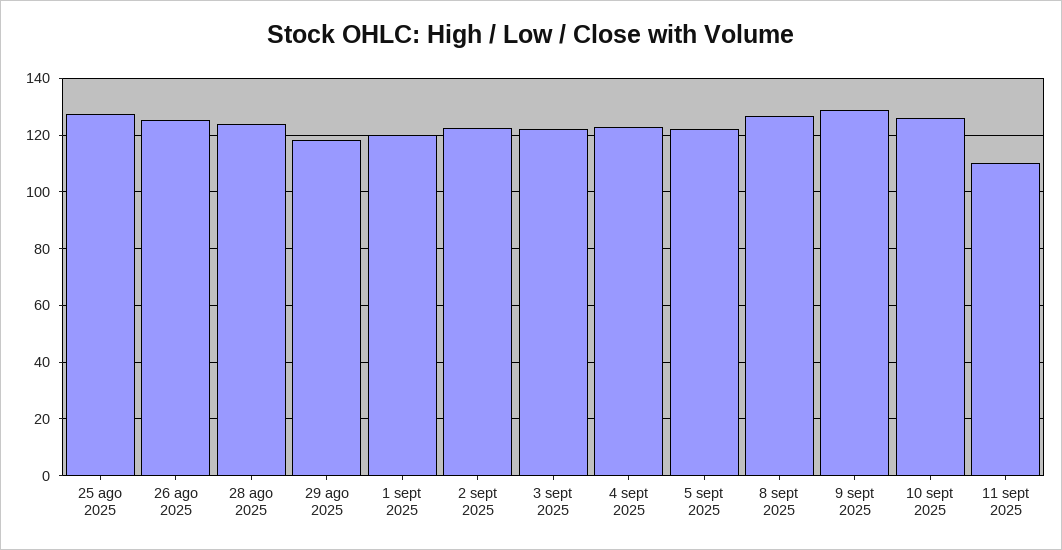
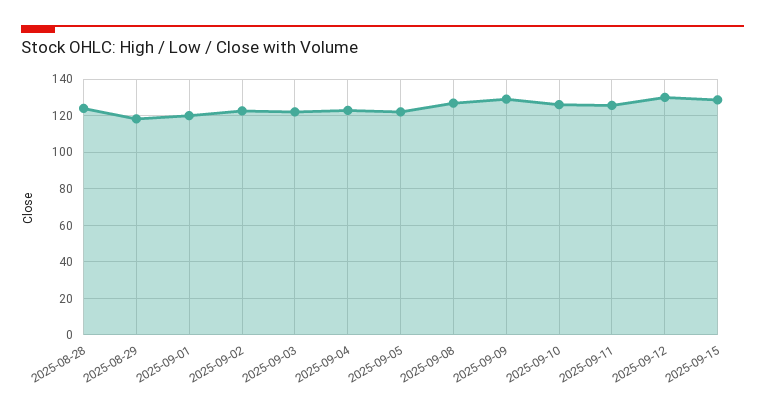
25 ago 2025: 127.5 -> none
26 ago 2025: 125 -> none
11 sept 2025: 110 -> 125
2025-09-12: none -> 130
2025-09-15: none -> 130

